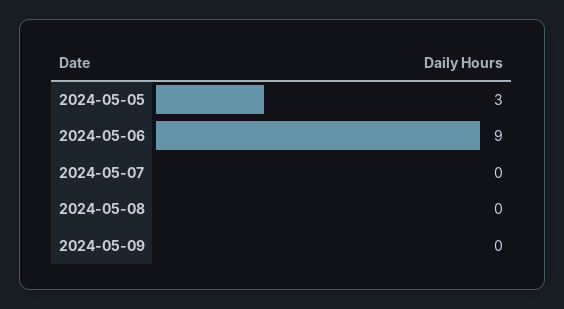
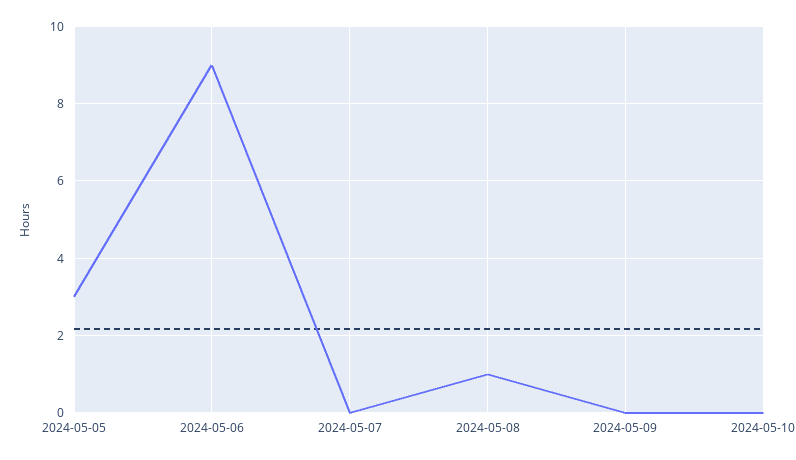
2024-05-08: 0 -> 1
2024-05-10: none -> 0

